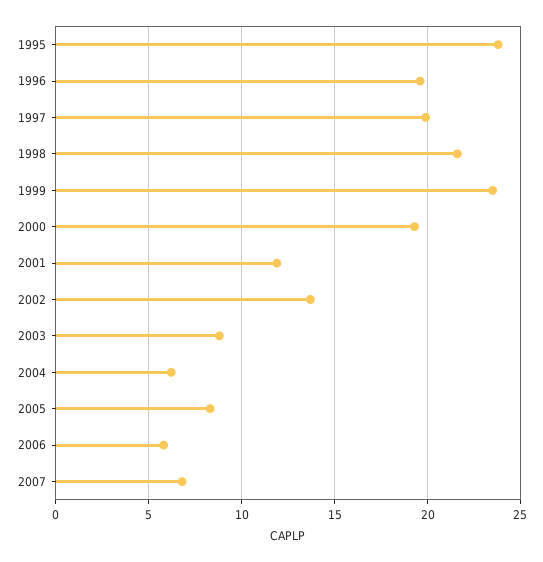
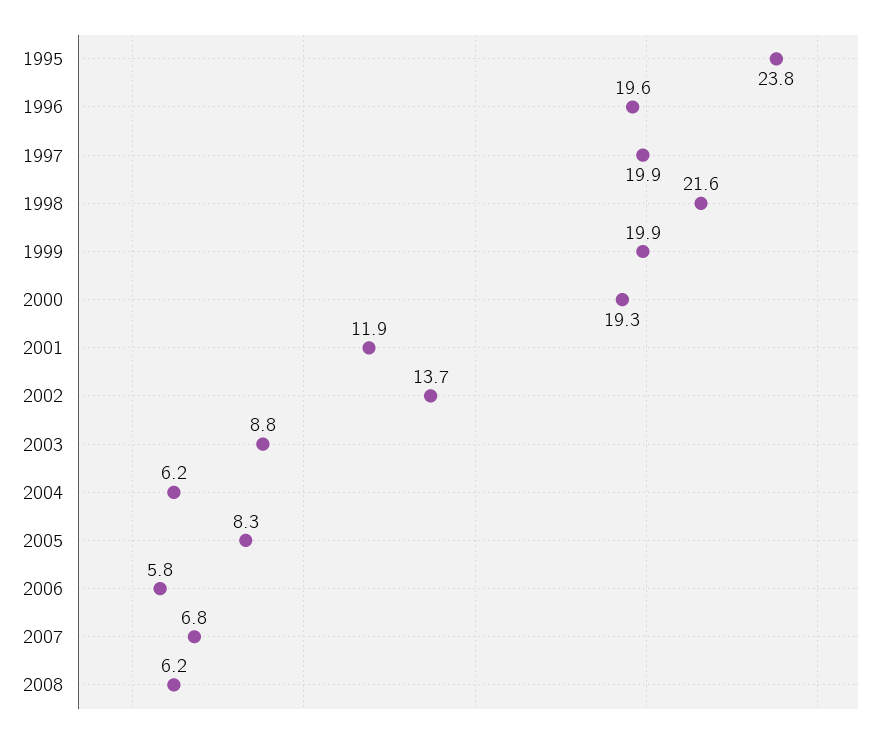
1999: 23.5 -> 19.9
2008: none -> 6.2

